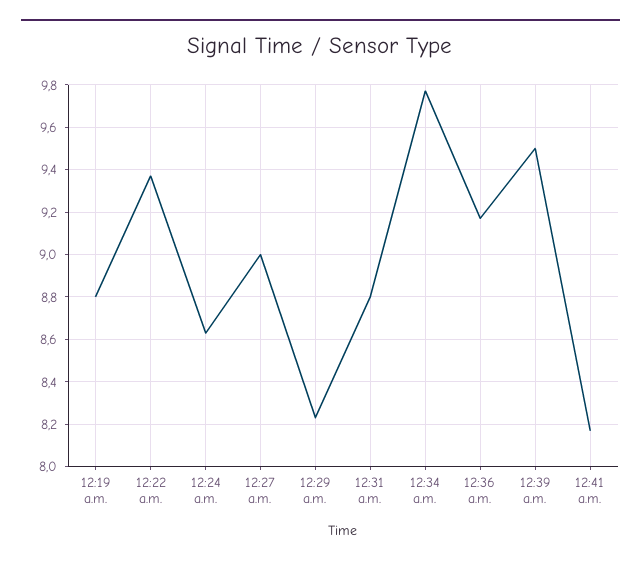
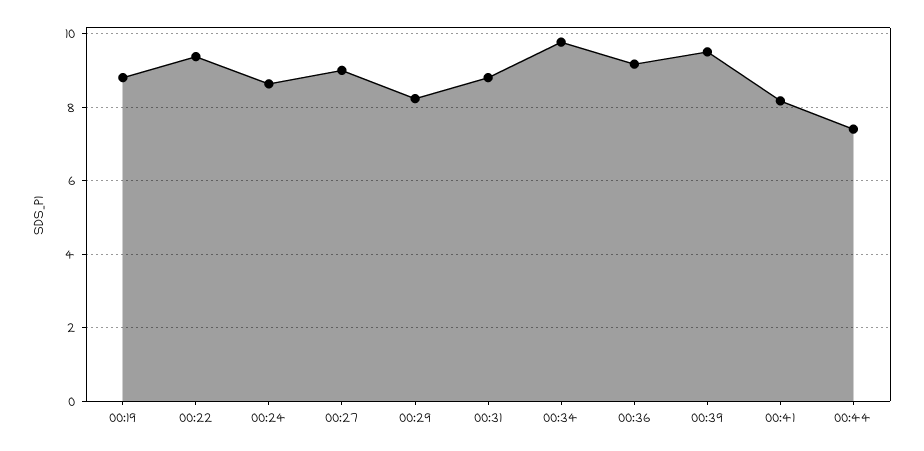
00:44: none -> 7.4

